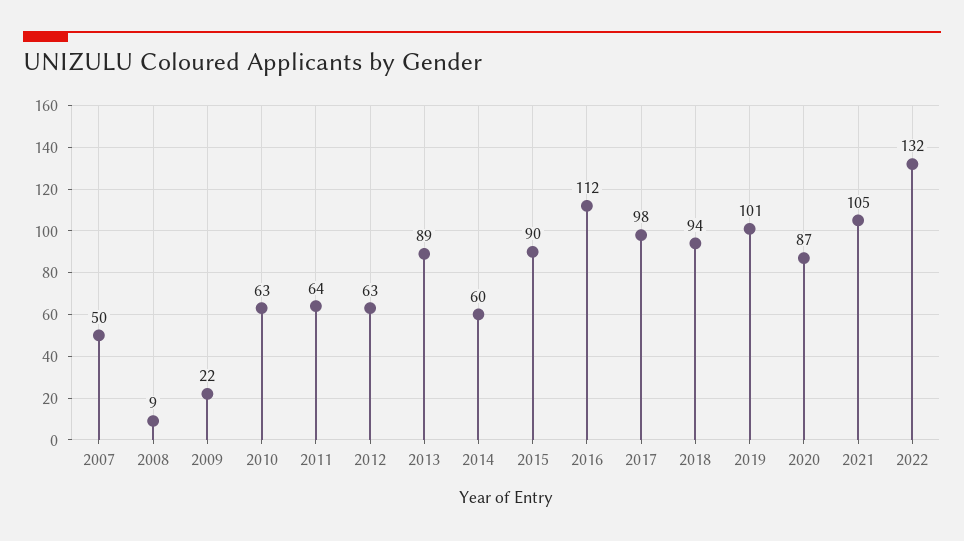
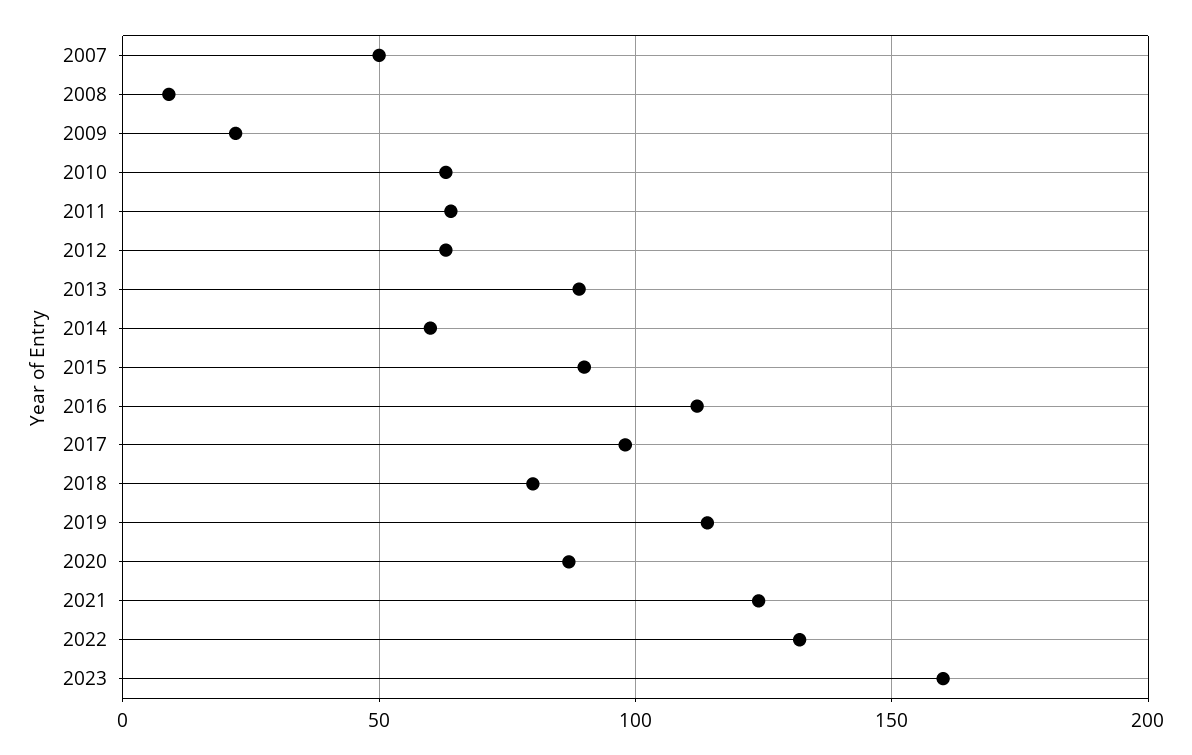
2018: 94 -> 80
2019: 101 -> 115
2021: 105 -> 125
2023: none -> 160

